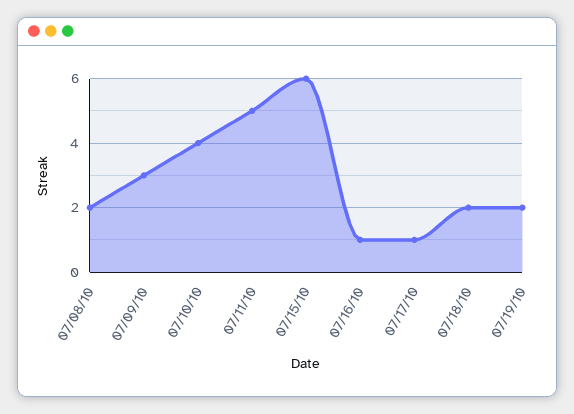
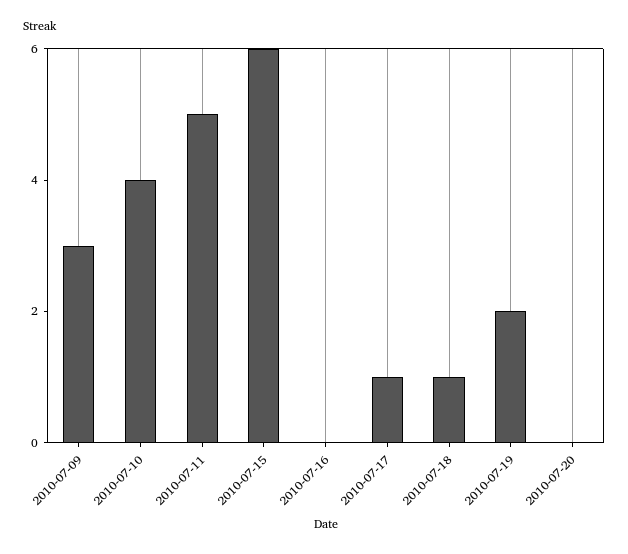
07/08/10: 2 -> none
07/16/10: 1 -> 0
07/18/10: 2 -> 1
2010-07-20: none -> 0

